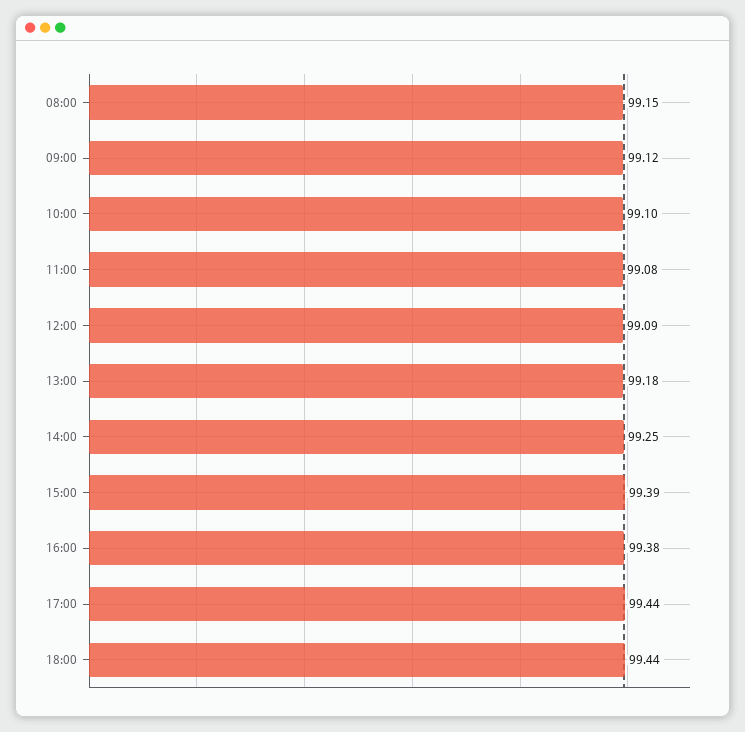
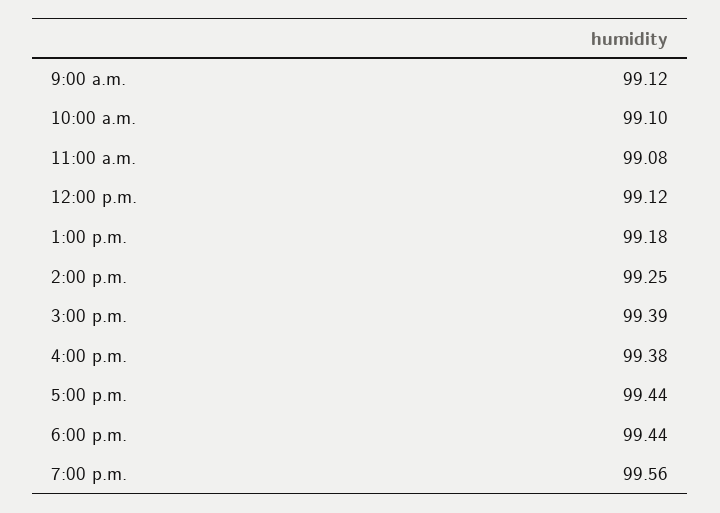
08:00: 99.15 -> none
12:00: 99.09 -> 99.12
7:00 p.m.: none -> 99.56

